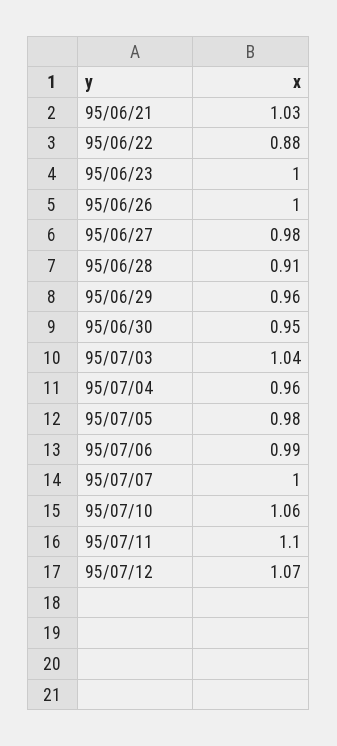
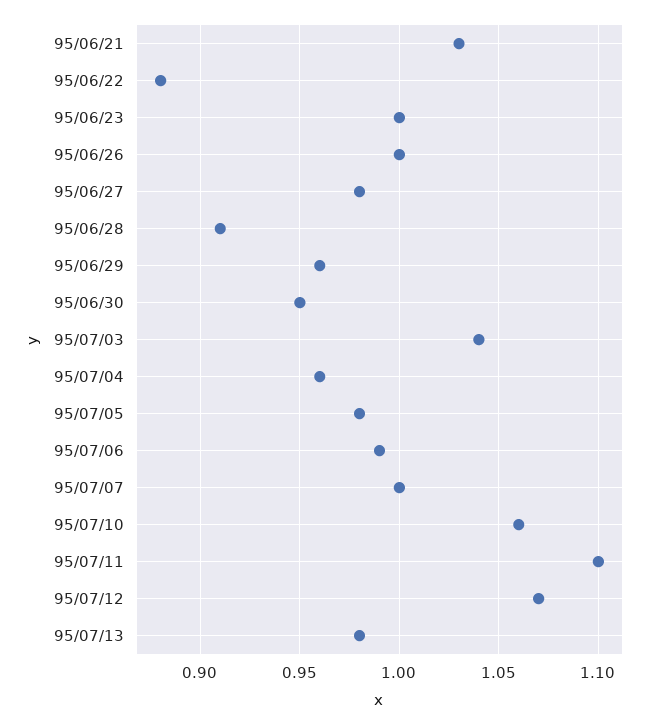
95/07/13: none -> 0.98

